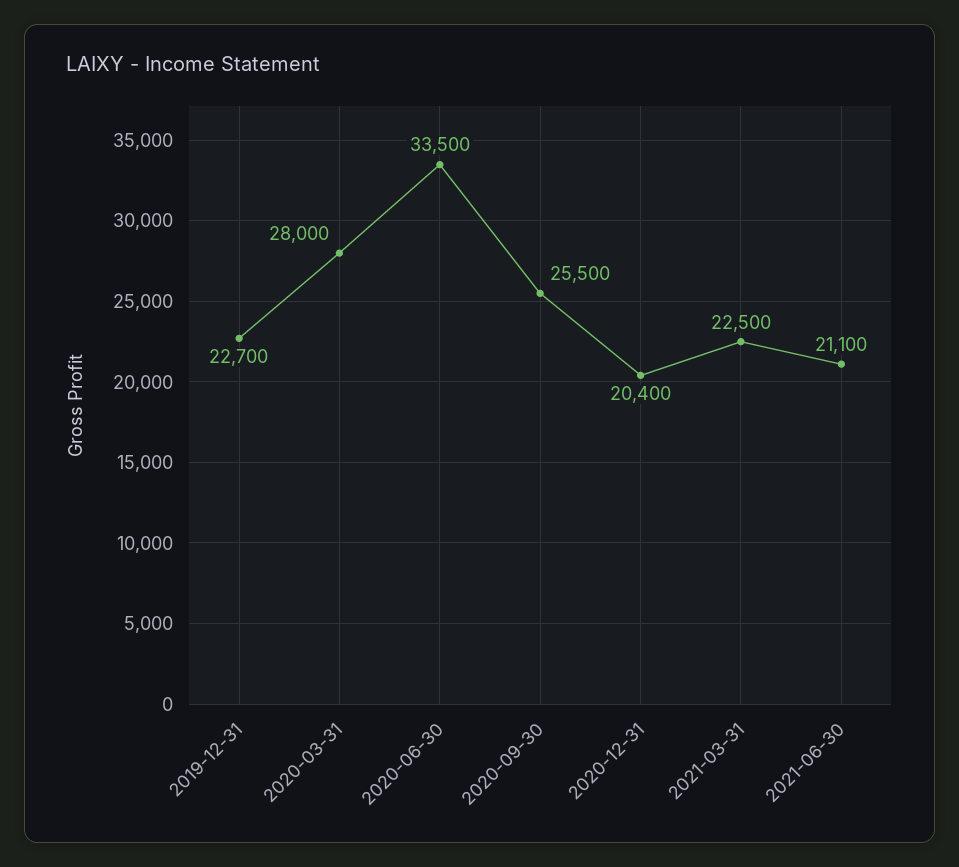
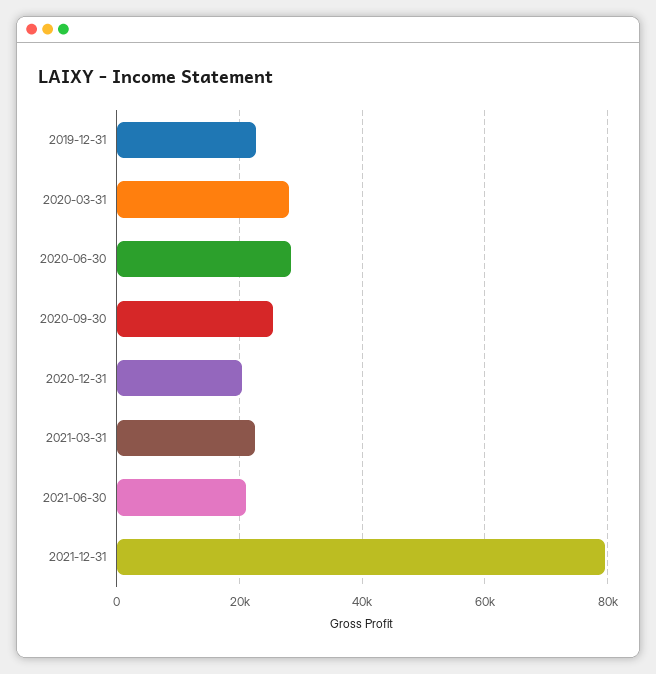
2020-06-30: 33500 -> 28000
2021-12-31: none -> 80000

